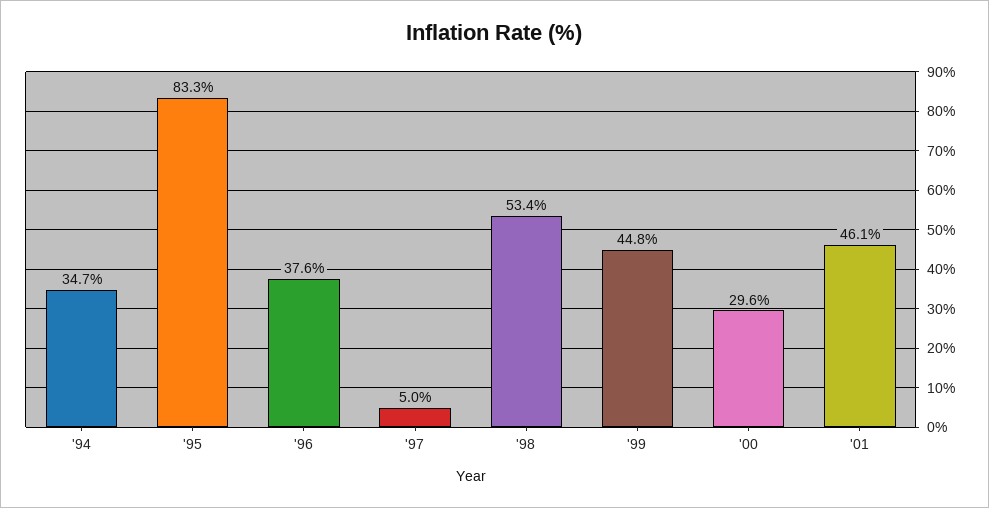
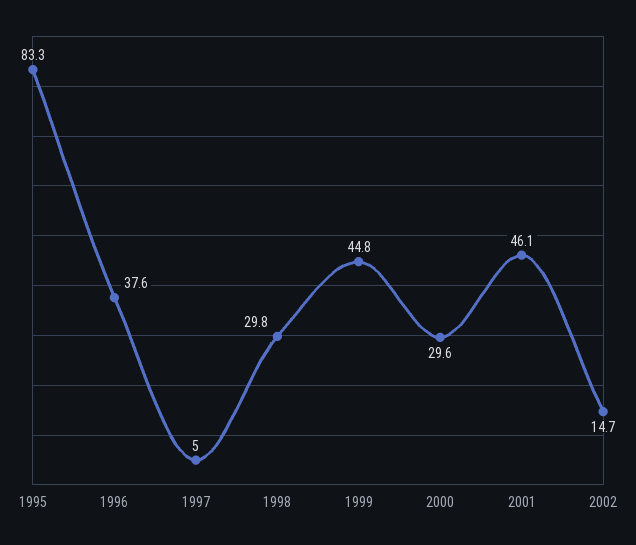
'94: 34.7 -> none
'98: 53.4 -> 29.8
2002: none -> 14.7

